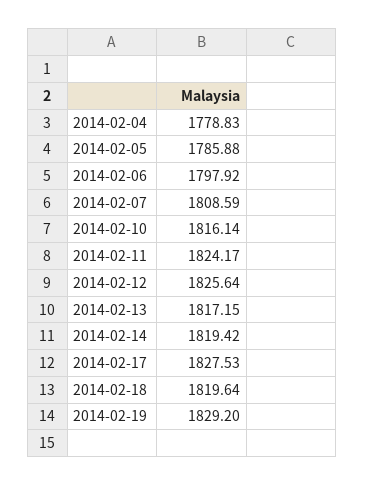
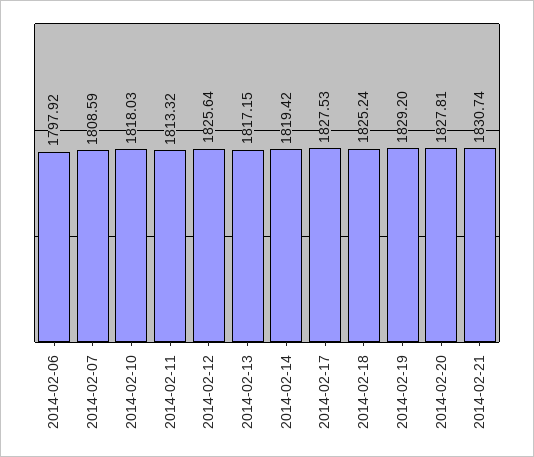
2014-02-04: 1778.83 -> none
2014-02-05: 1785.88 -> none
2014-02-10: 1816.14 -> 1818.03
2014-02-11: 1824.17 -> 1813.32
2014-02-18: 1819.64 -> 1825.24
2014-02-20: none -> 1827.81
2014-02-21: none -> 1830.74

